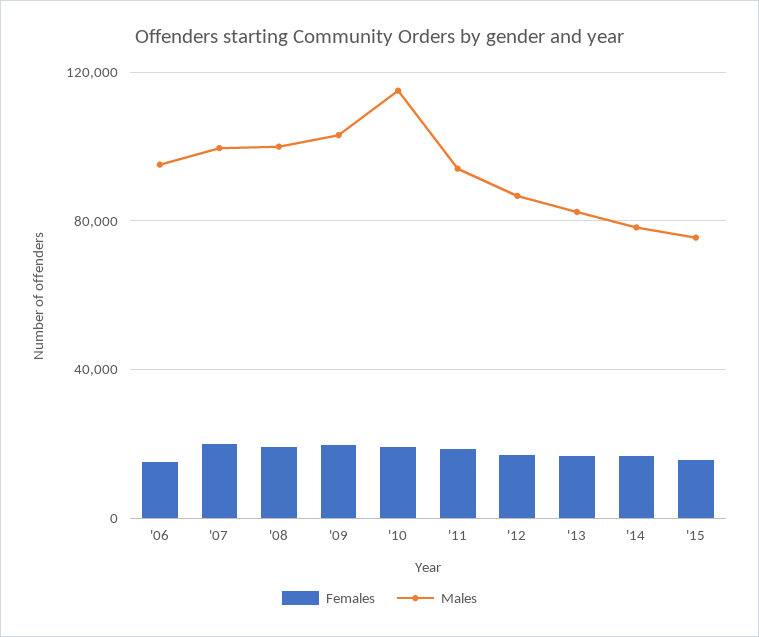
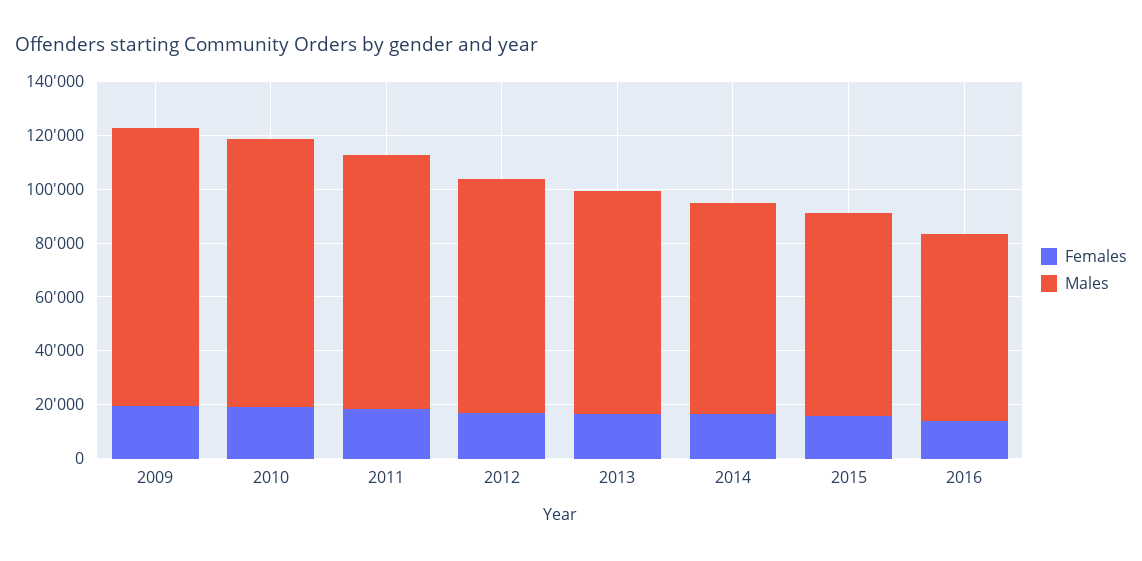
Females, '06: 15000 -> none
Males, '06: 95000 -> none
Females, '07: 20000 -> none
Males, '07: 100000 -> none
Females, '08: 20000 -> none
Males, '08: 100000 -> none
Males, '10: 115000 -> 100000
Females, 2016: none -> 15000
Males, 2016: none -> 70000

